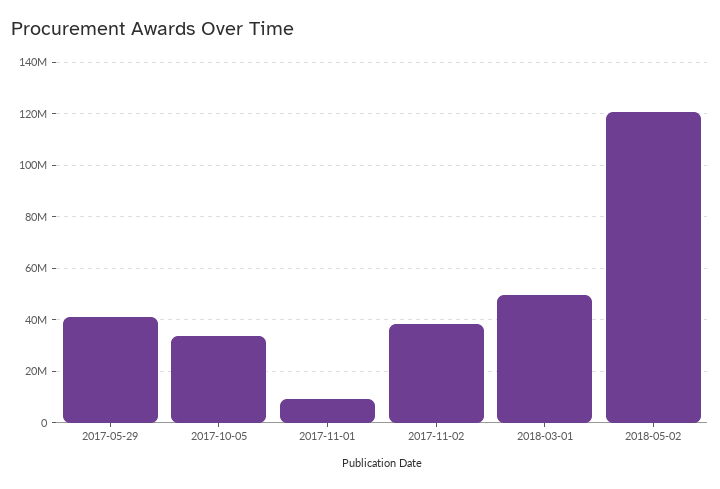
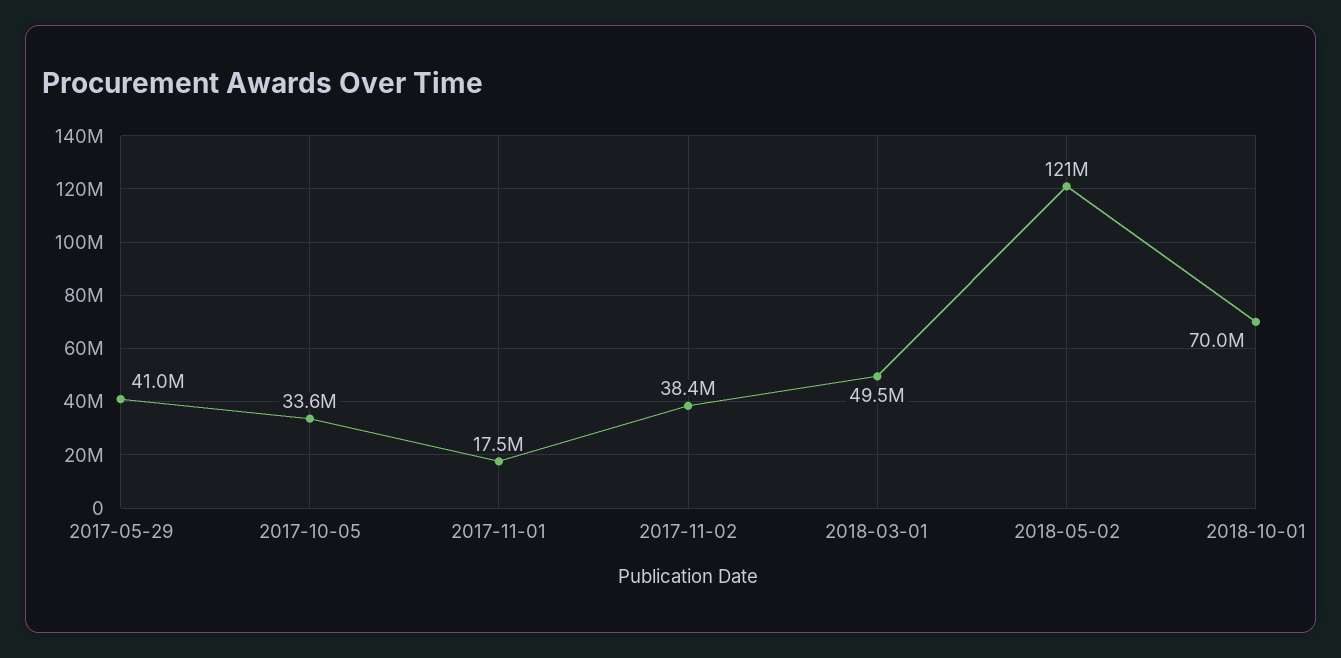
2017-11-01: 10000000 -> 17500000
2018-10-01: none -> 70000000

